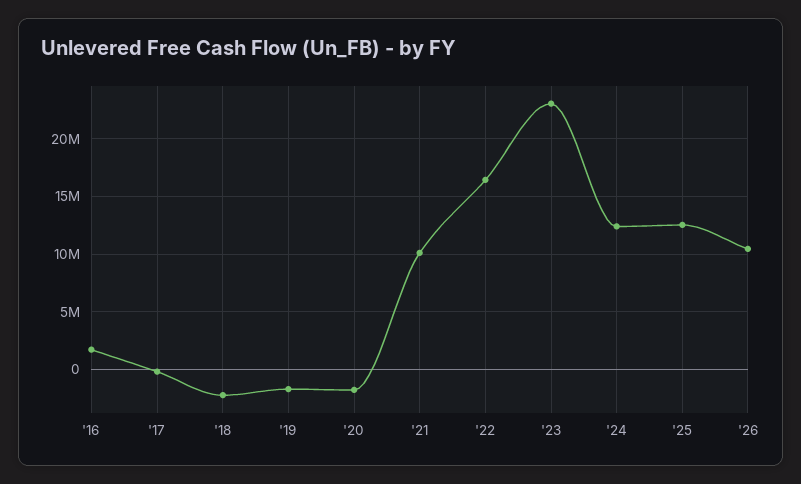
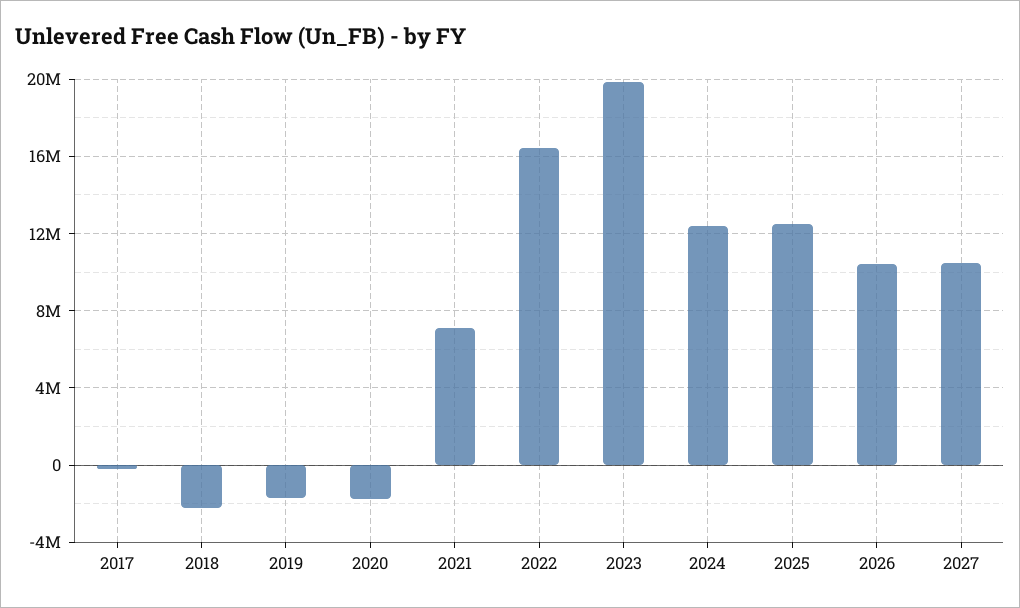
'16: 2000000 -> none
'21: 10000000 -> 7000000
'23: 23000000 -> 20000000
2027: none -> 10500000

